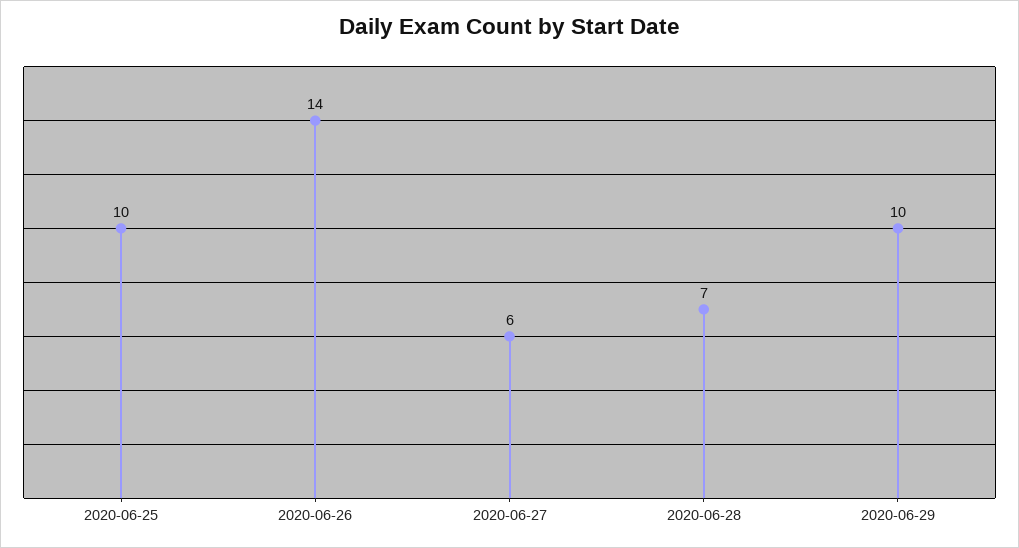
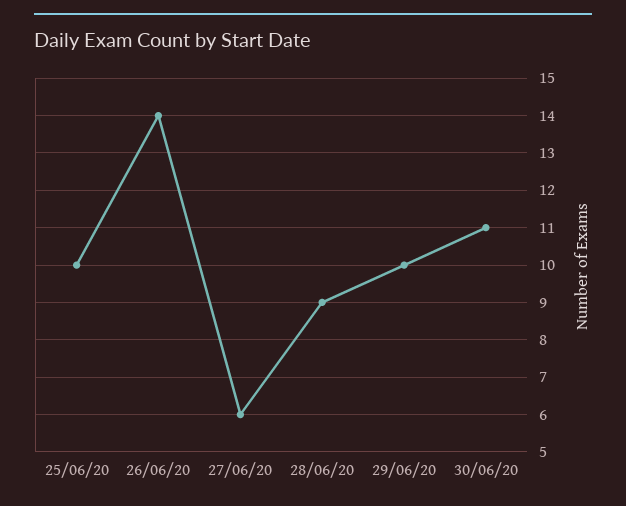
2020-06-28: 7 -> 9
30/06/20: none -> 11

